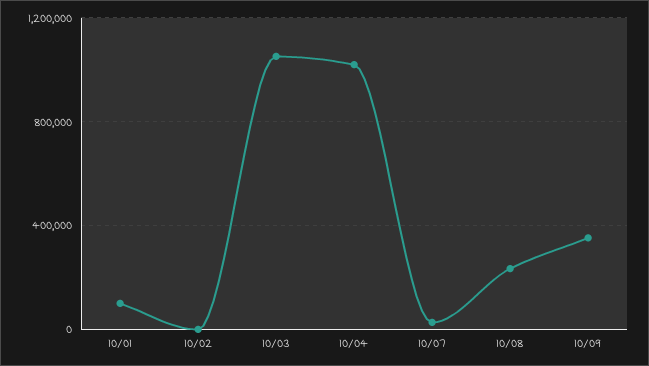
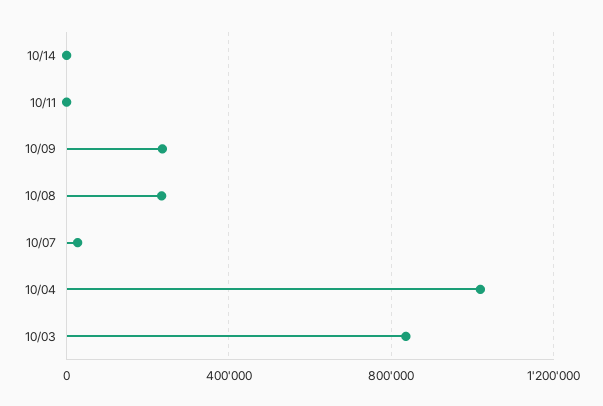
10/01: 100000 -> none
10/02: 0 -> none
10/03: 1050000 -> 850000
10/09: 350000 -> 250000
10/14: none -> 0
10/11: none -> 0

